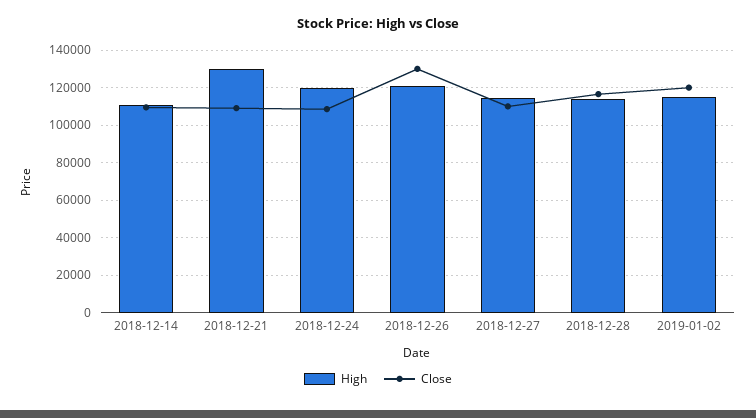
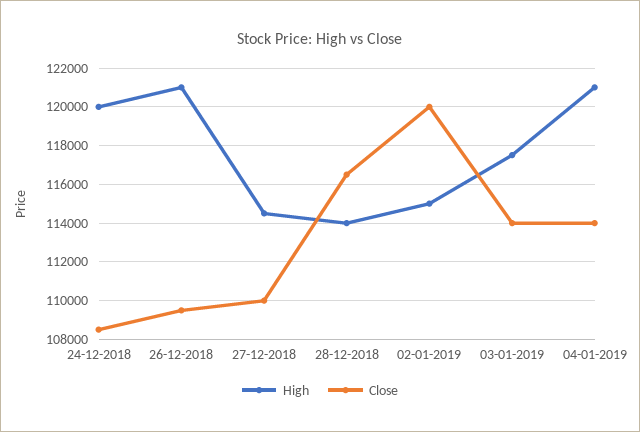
High, 2018-12-14: 110000 -> none
Close, 2018-12-14: 110000 -> none
High, 2018-12-21: 130000 -> none
Close, 2018-12-21: 110000 -> none
Close, 2018-12-26: 130000 -> 109500
High, 03-01-2019: none -> 117500
Close, 03-01-2019: none -> 114000
High, 04-01-2019: none -> 121000
Close, 04-01-2019: none -> 114000

